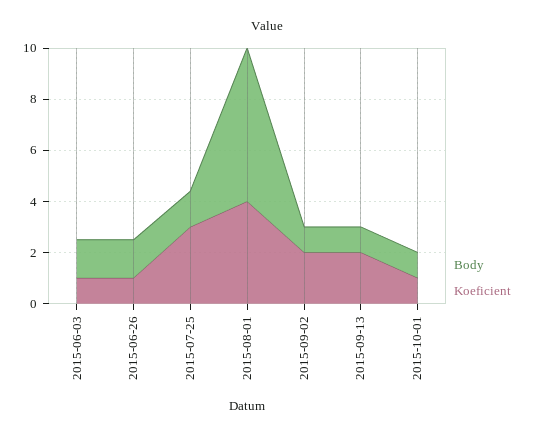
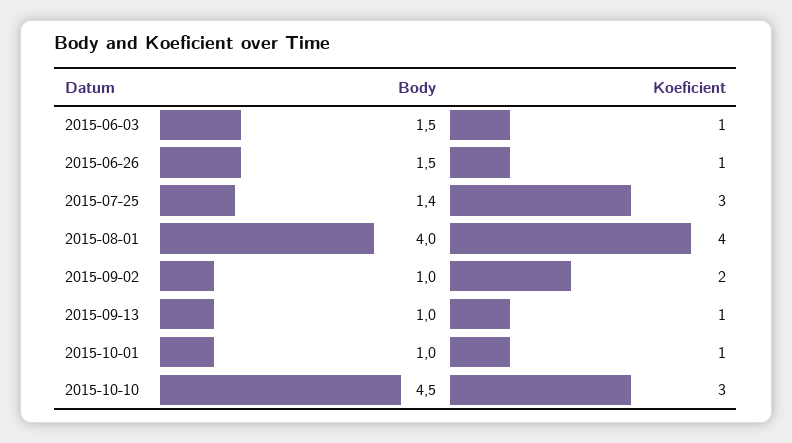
Body, 2015-08-01: 6 -> 4
Koeficient, 2015-09-13: 2 -> 1
Body, 2015-10-10: none -> 4.5
Koeficient, 2015-10-10: none -> 3

